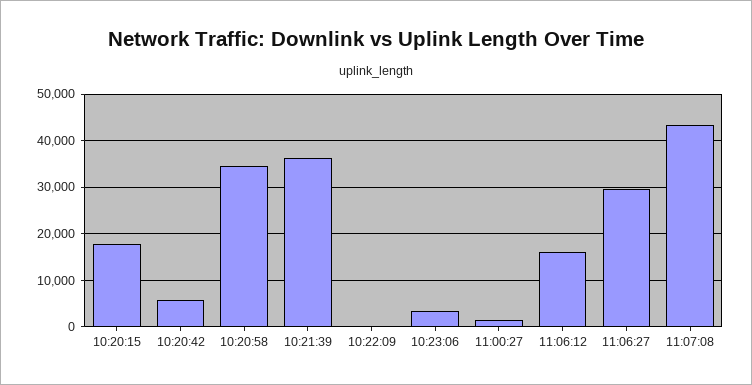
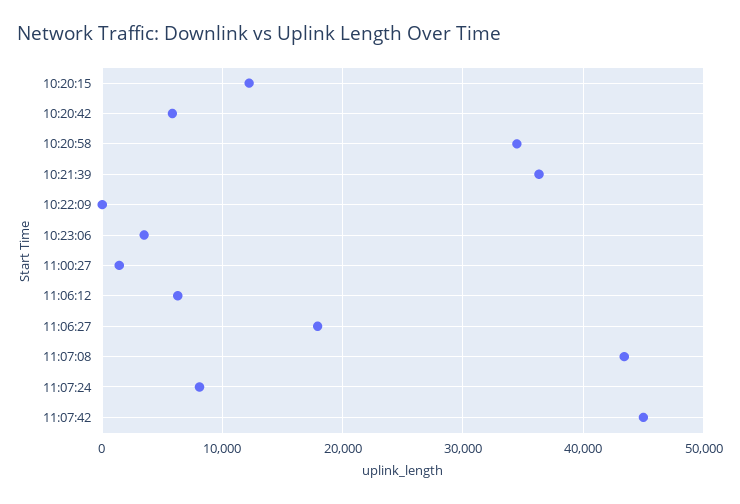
10:20:15: 18000 -> 12000
11:06:12: 16000 -> 6000
11:06:27: 30000 -> 18000
11:07:24: none -> 8000
11:07:42: none -> 45000

